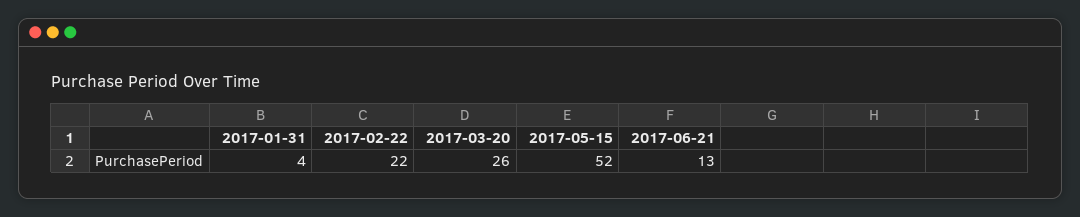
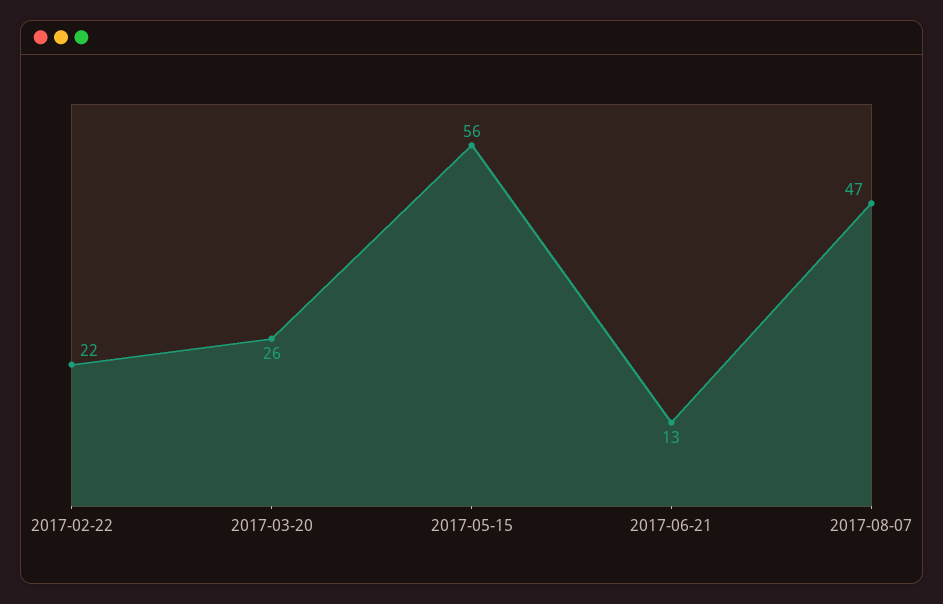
2017-01-31: 4 -> none
2017-05-15: 52 -> 56
2017-08-07: none -> 47

